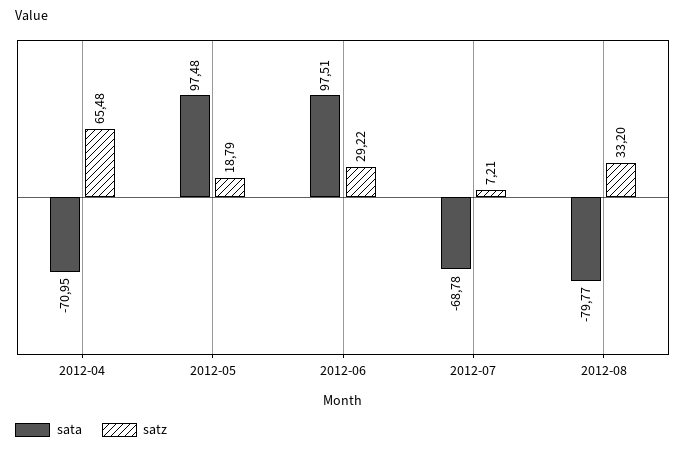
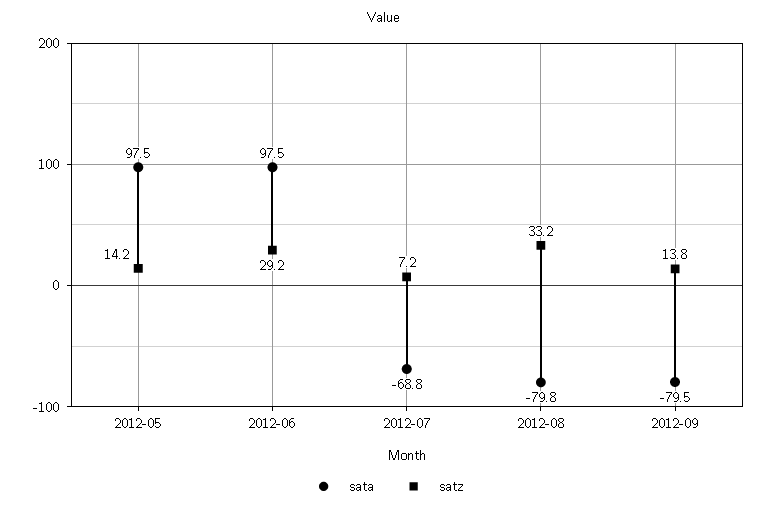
sata, 2012-04: -70.95 -> none
satz, 2012-04: 65.48 -> none
satz, 2012-05: 18.79 -> 14.2
sata, 2012-09: none -> -79.5
satz, 2012-09: none -> 13.8

